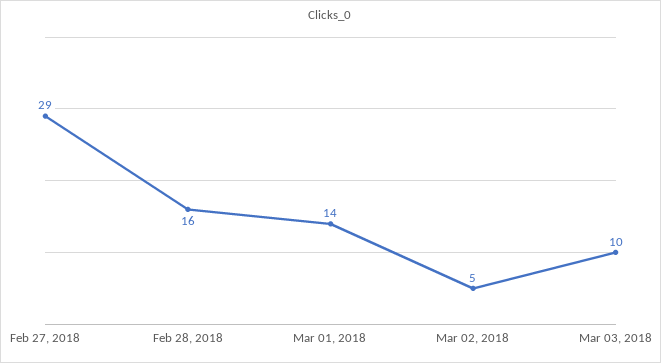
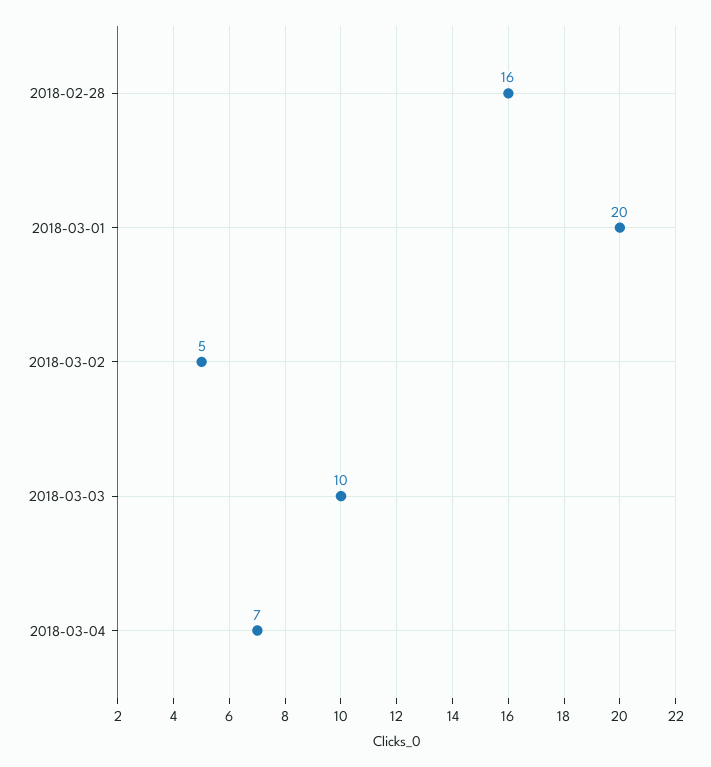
Feb 27, 2018: 29 -> none
Mar 01, 2018: 14 -> 20
2018-03-04: none -> 7

